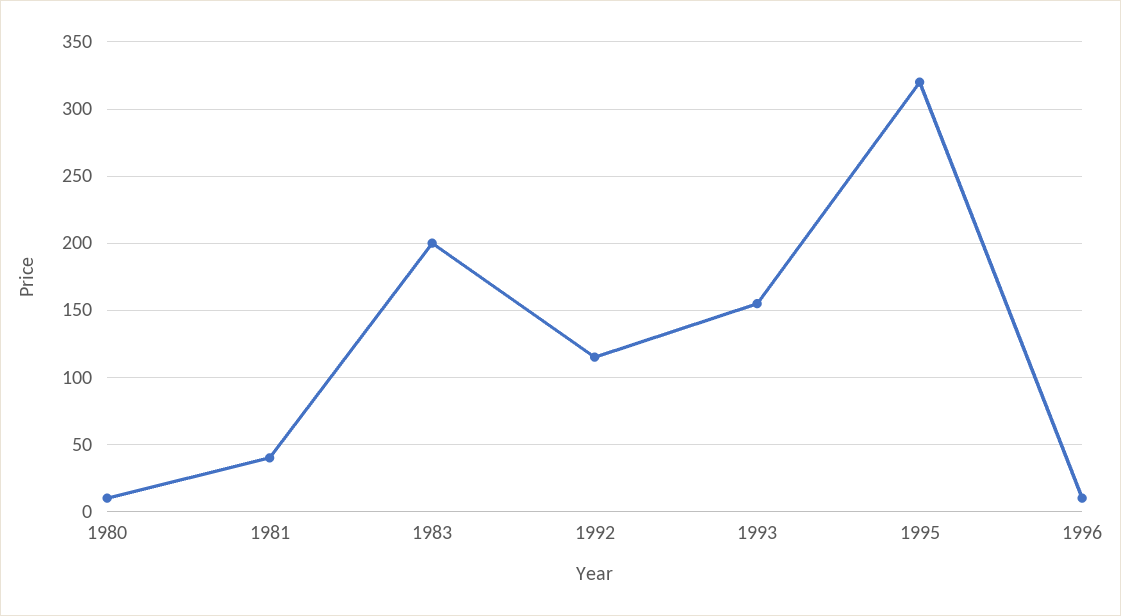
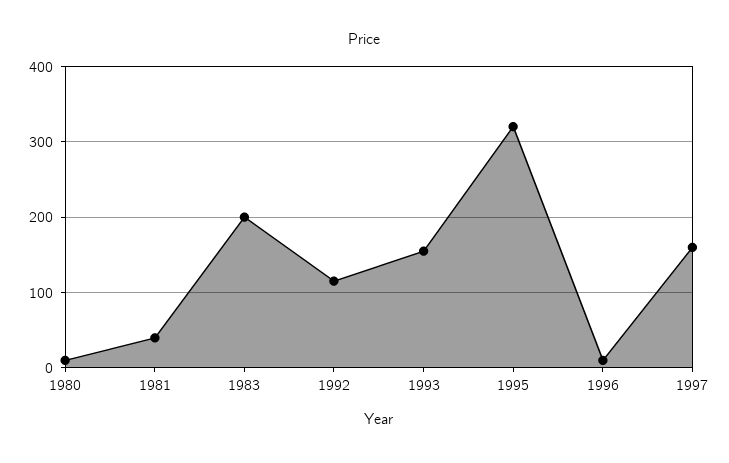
1997: none -> 160

